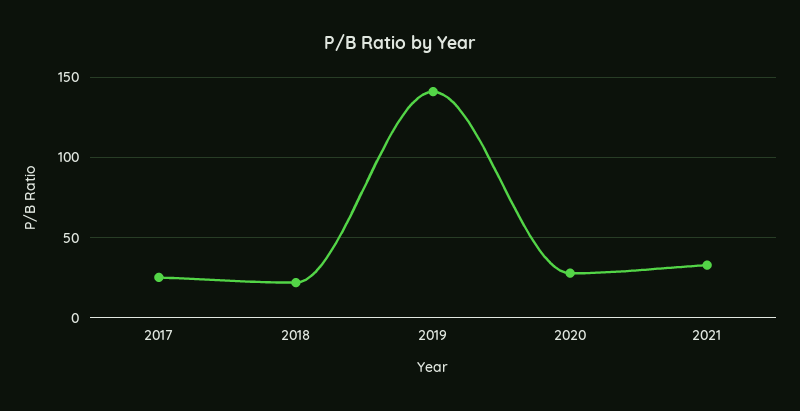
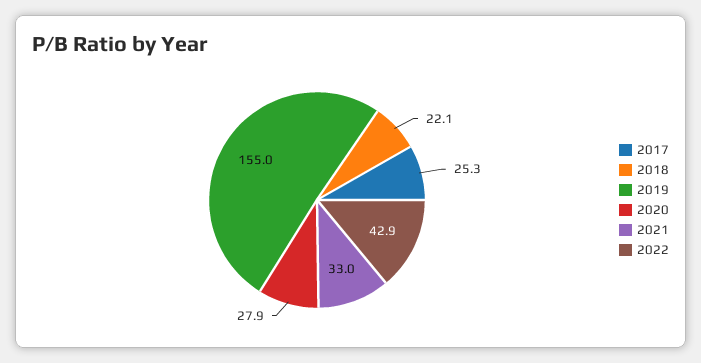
2019: 140 -> 155
2022: none -> 42.9

